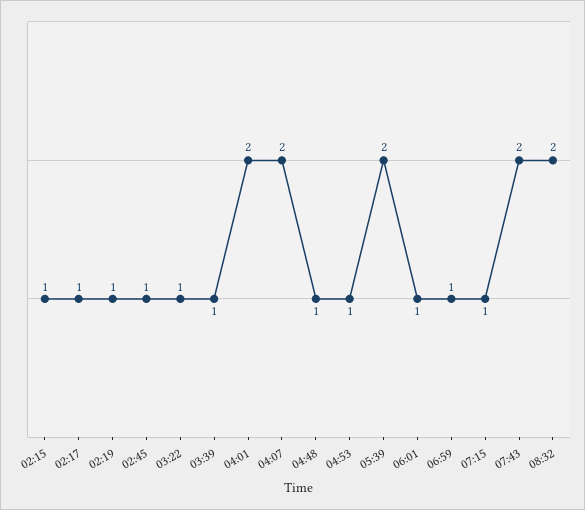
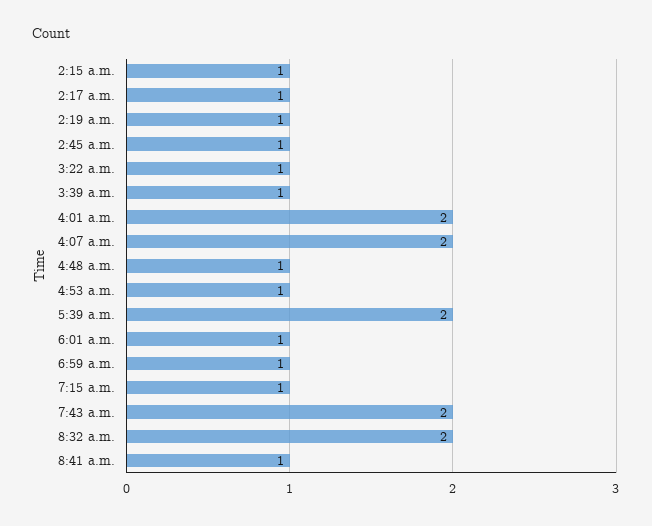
8:41 a.m.: none -> 1

